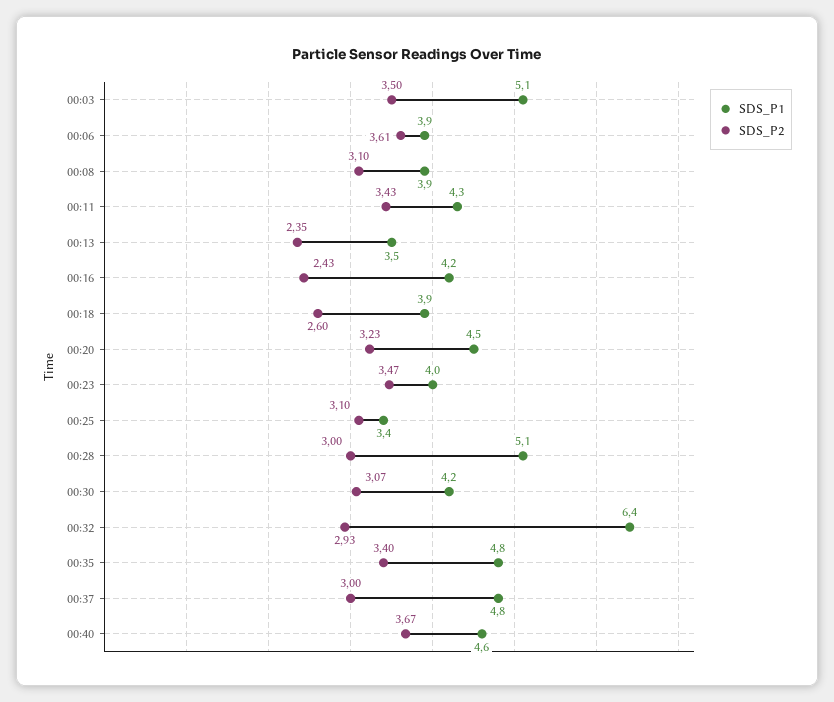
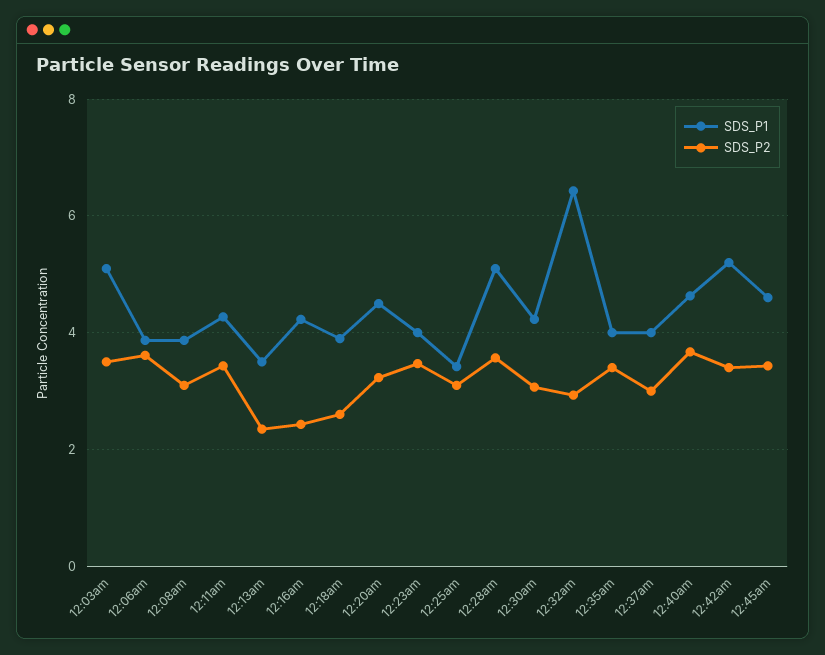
SDS_P2, 00:28: 3 -> 3.6
SDS_P1, 00:35: 4.8 -> 4
SDS_P1, 00:37: 4.8 -> 4
SDS_P1, 12:42am: none -> 5.2
SDS_P2, 12:42am: none -> 3.4
SDS_P1, 12:45am: none -> 4.6
SDS_P2, 12:45am: none -> 3.4

